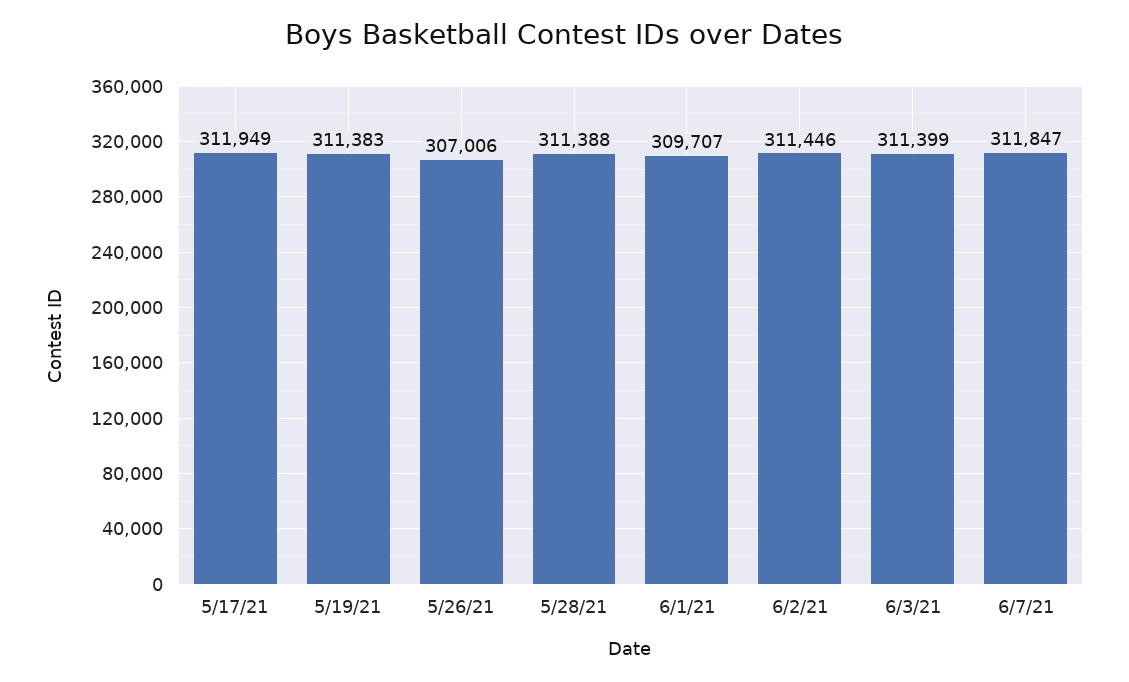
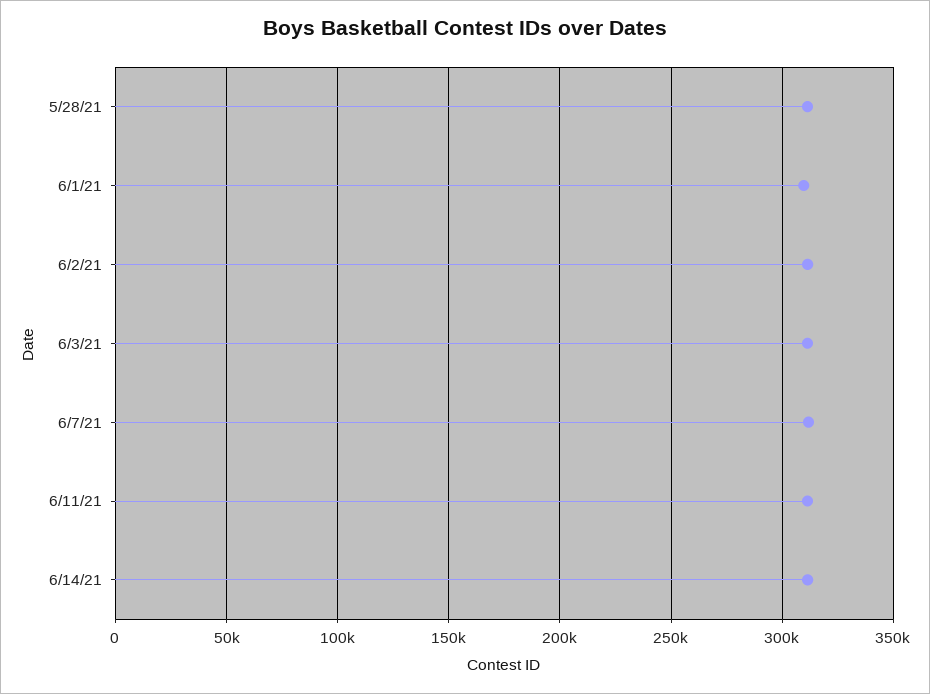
5/17/21: 311949 -> none
5/19/21: 311383 -> none
5/26/21: 307006 -> none
6/11/21: none -> 310000
6/14/21: none -> 310000

